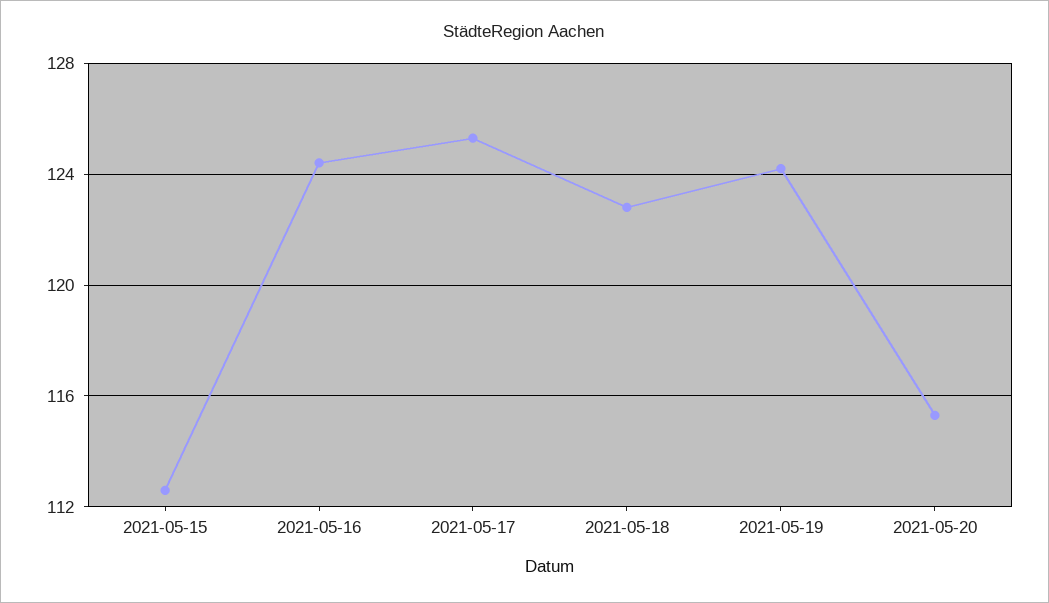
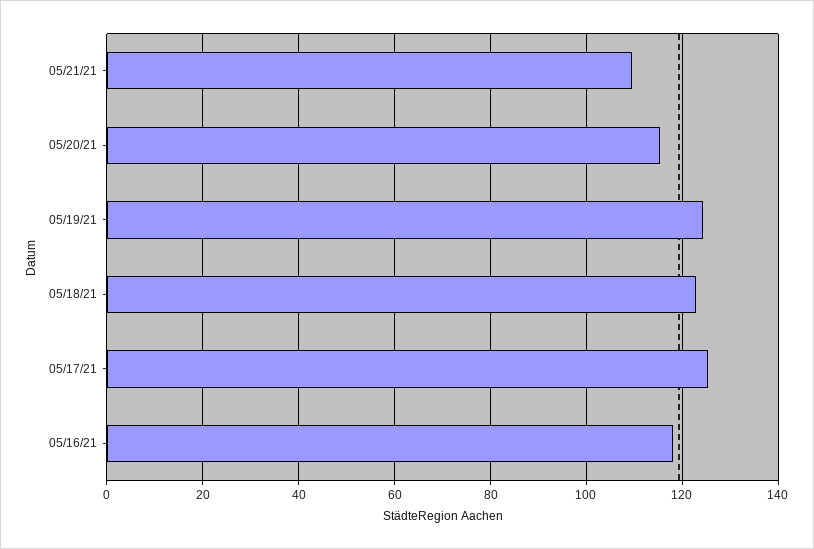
2021-05-15: 112.5 -> none
2021-05-16: 124.5 -> 118
05/21/21: none -> 110

